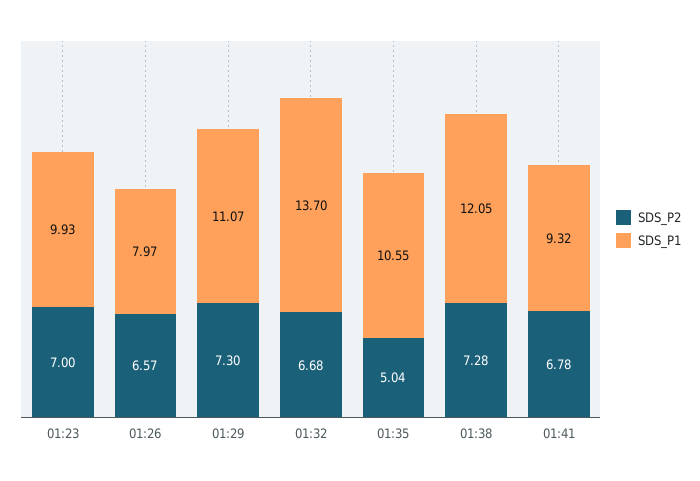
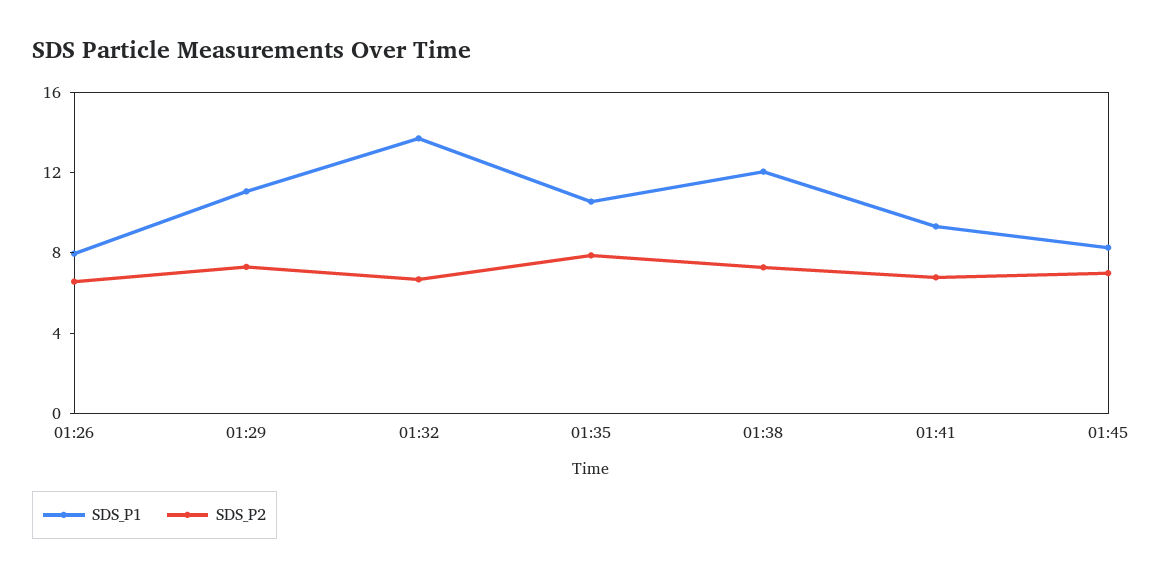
SDS_P2, 01:23: 7 -> none
SDS_P1, 01:23: 9.93 -> none
SDS_P2, 01:35: 5.04 -> 8
SDS_P1, 01:45: none -> 8
SDS_P2, 01:45: none -> 7

